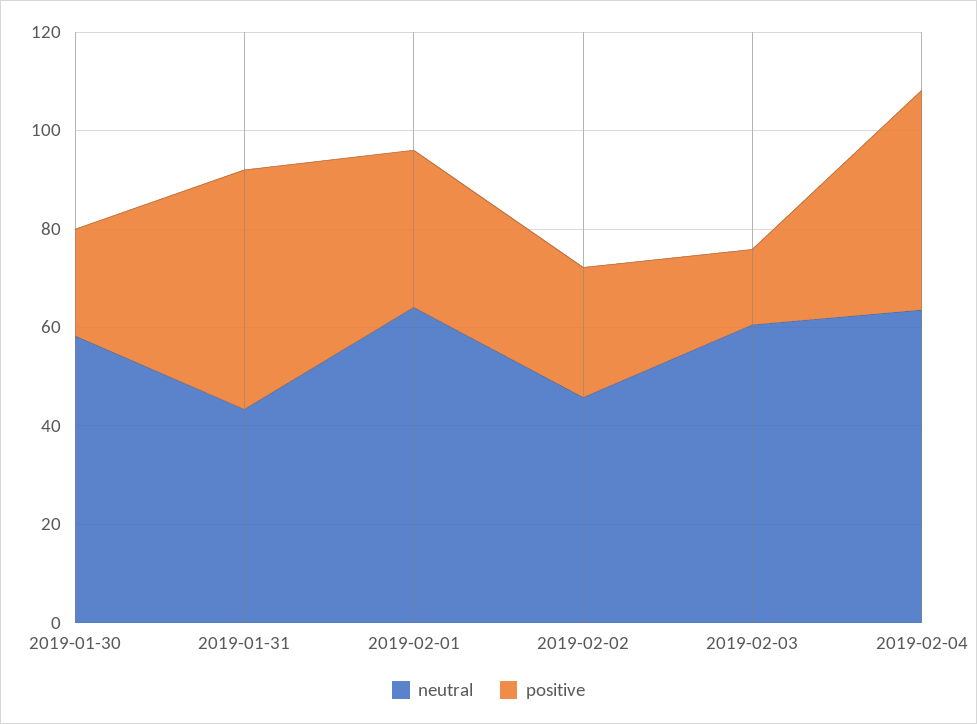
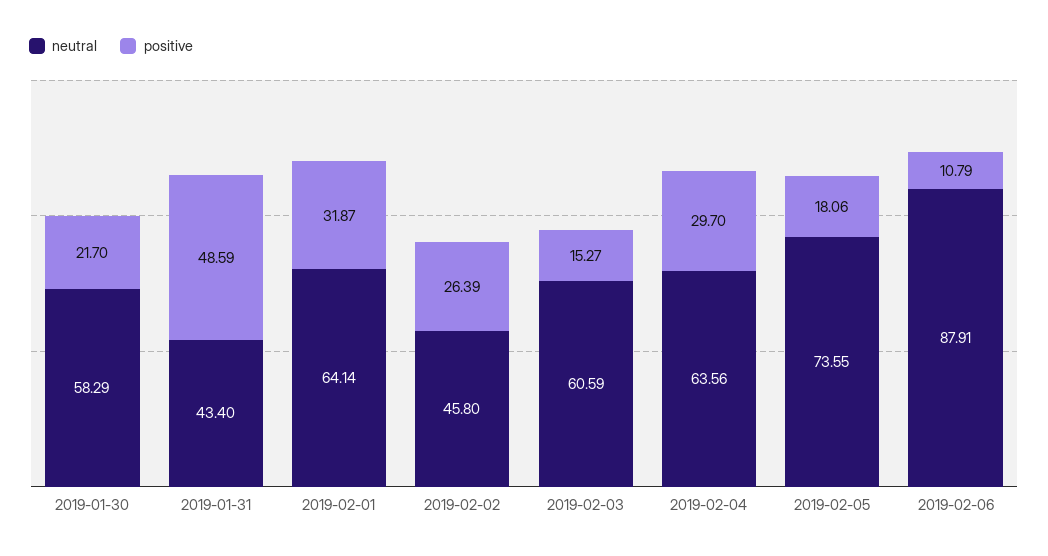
positive, 2019-02-04: 45 -> 29.7
neutral, 2019-02-05: none -> 73.55
positive, 2019-02-05: none -> 18.06
neutral, 2019-02-06: none -> 87.91
positive, 2019-02-06: none -> 10.79

